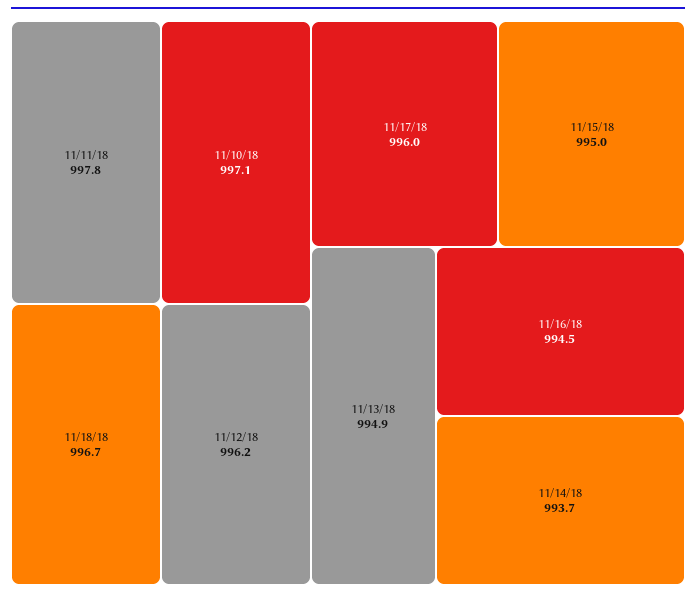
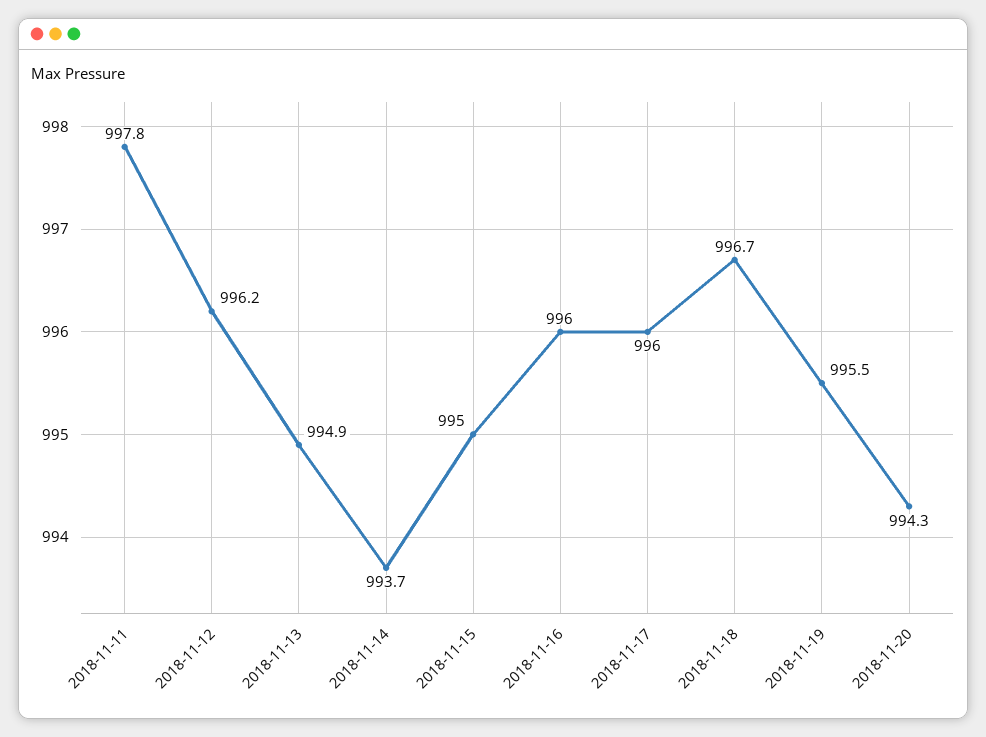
11/10/18: 997.1 -> none
11/16/18: 994.5 -> 996
2018-11-19: none -> 995.5
2018-11-20: none -> 994.3

